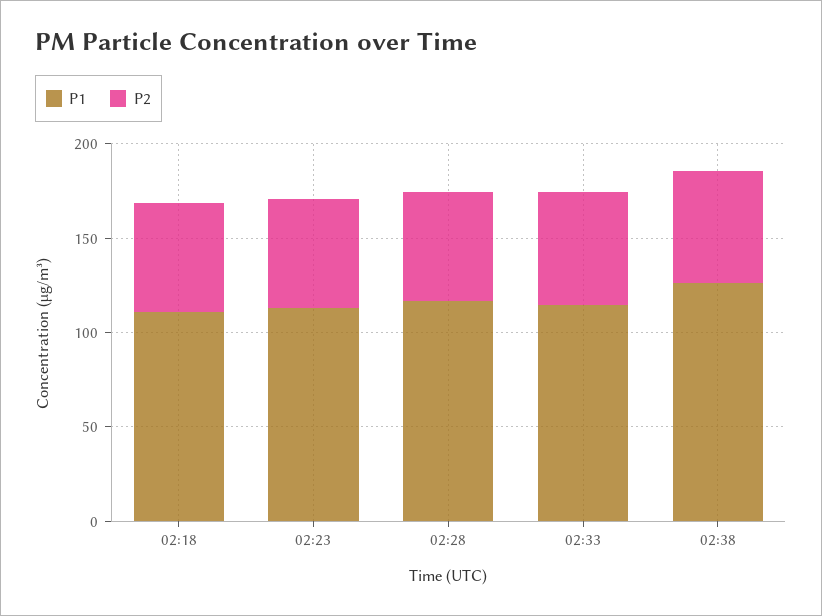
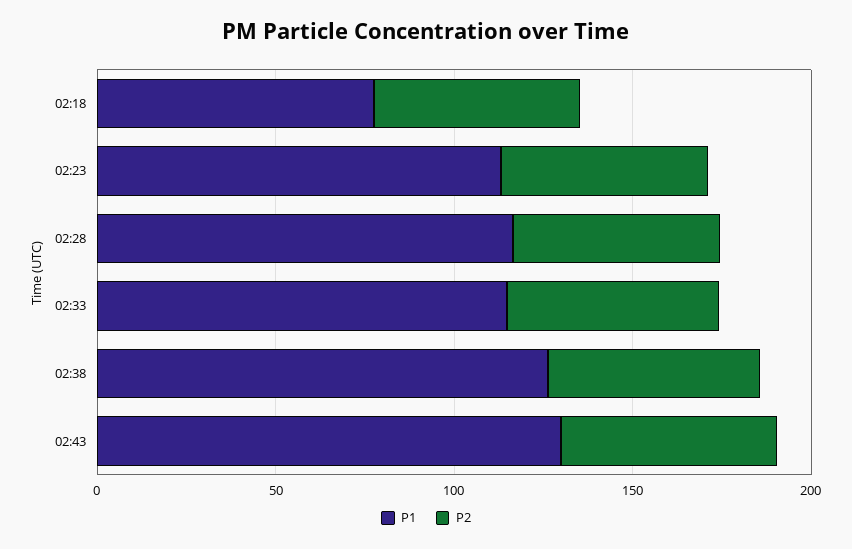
P1, 02:18: 110 -> 80
P1, 02:43: none -> 130
P2, 02:43: none -> 60

